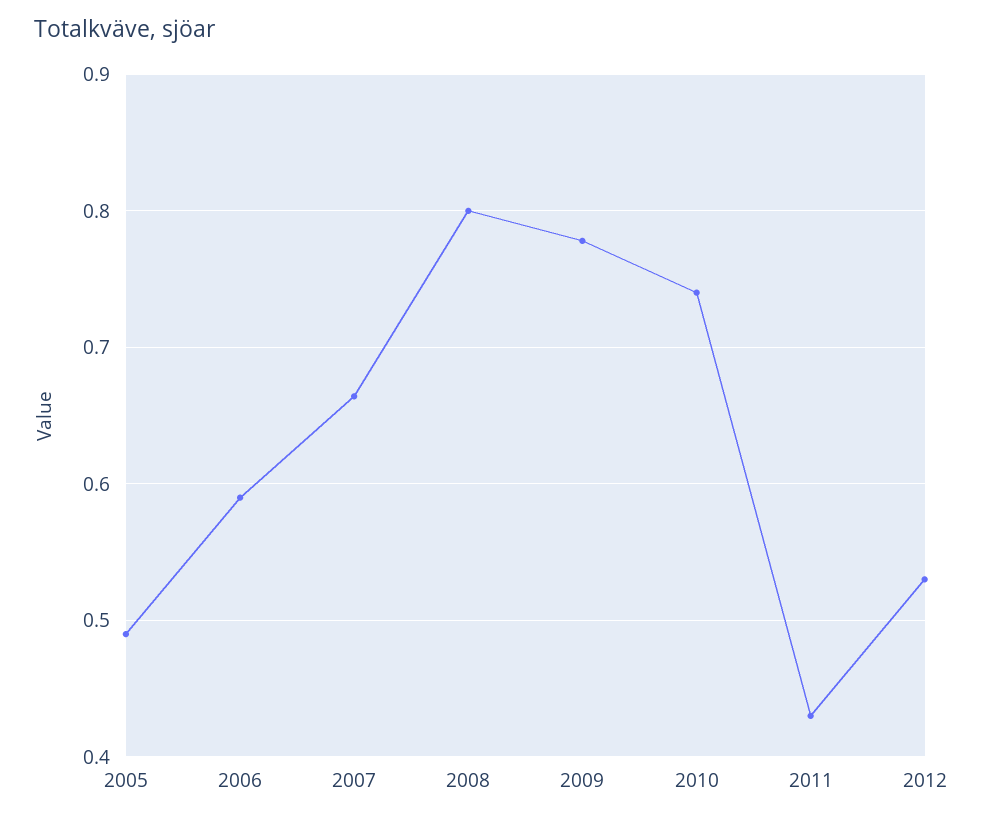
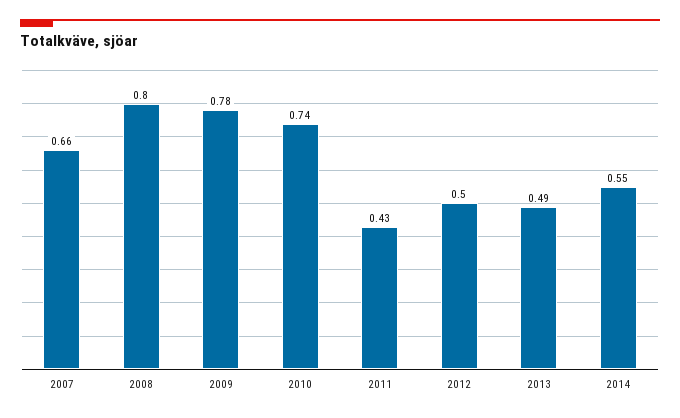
2005: 0.49 -> none
2006: 0.59 -> none
2012: 0.53 -> 0.5
2013: none -> 0.49
2014: none -> 0.55

